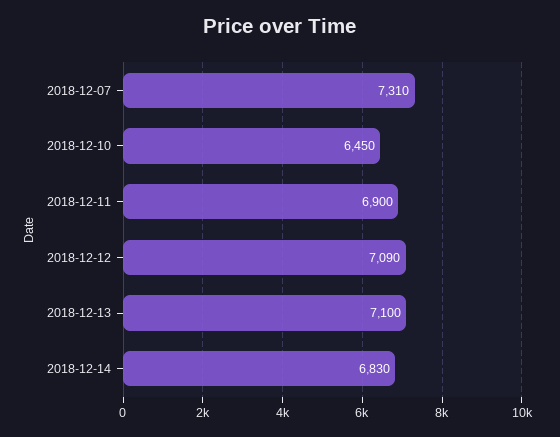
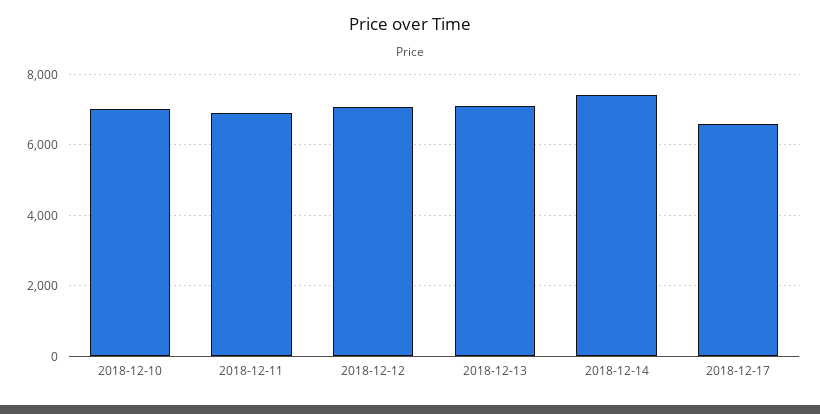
2018-12-07: 7310 -> none
2018-12-10: 6450 -> 7000
2018-12-14: 6830 -> 7400
2018-12-17: none -> 6600

